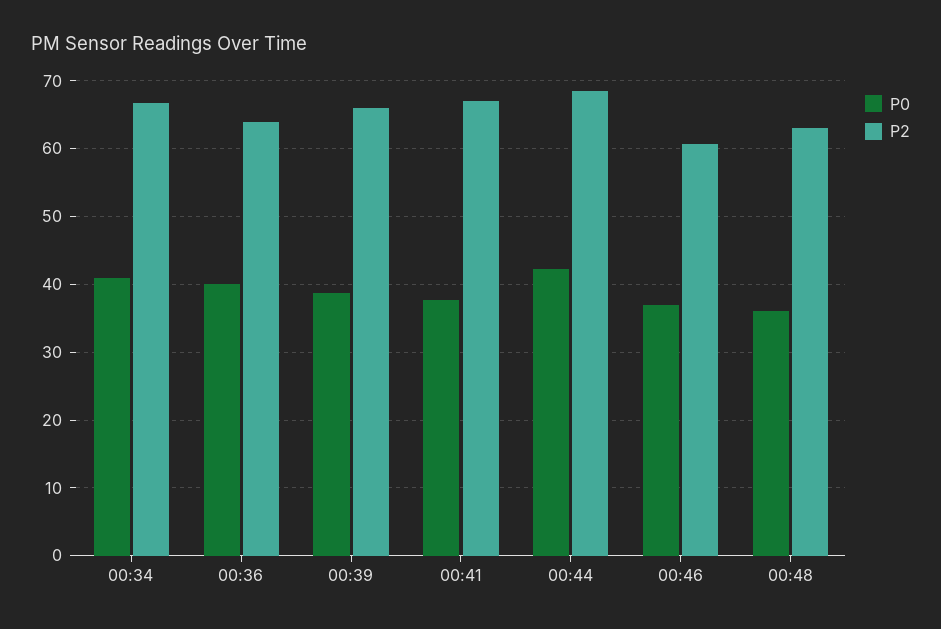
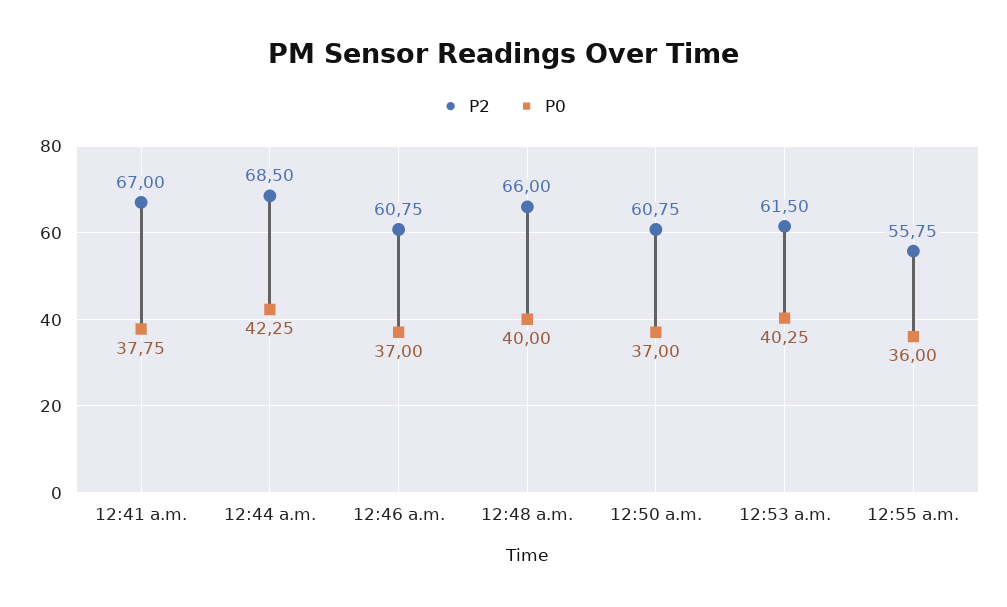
P0, 00:34: 41 -> none
P2, 00:34: 67 -> none
P0, 00:36: 40 -> none
P2, 00:36: 64 -> none
P0, 00:39: 39 -> none
P2, 00:39: 66 -> none
P0, 00:48: 36 -> 40
P2, 00:48: 63 -> 66
P2, 12:50 a.m.: none -> 60.75
P0, 12:50 a.m.: none -> 37
P2, 12:53 a.m.: none -> 61.5
P0, 12:53 a.m.: none -> 40.25
P2, 12:55 a.m.: none -> 55.75
P0, 12:55 a.m.: none -> 36

